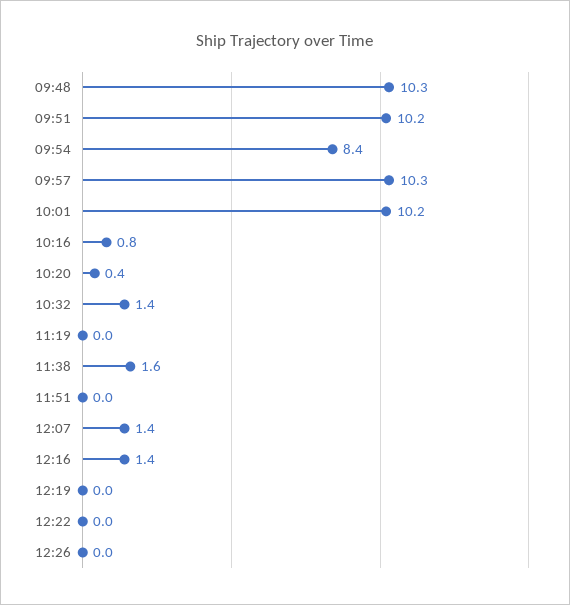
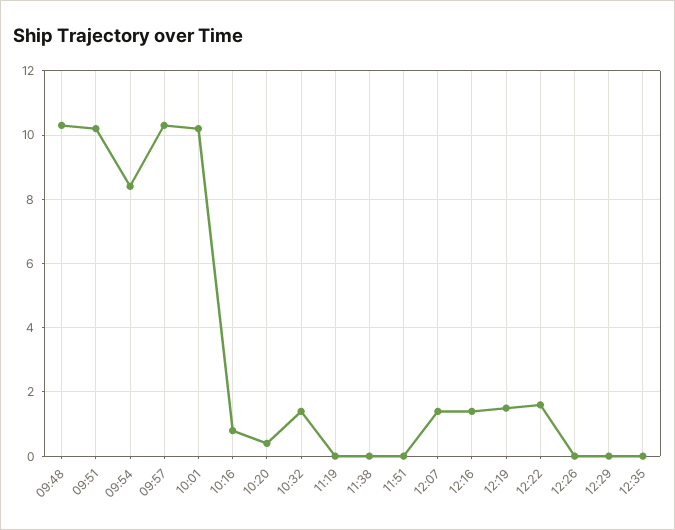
11:38: 1.6 -> 0
12:19: 0 -> 1.5
12:22: 0 -> 1.5
12:29: none -> 0
12:35: none -> 0

